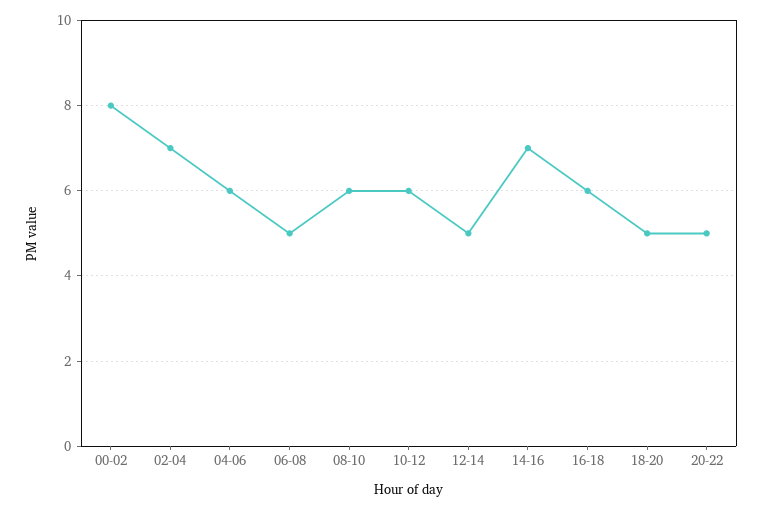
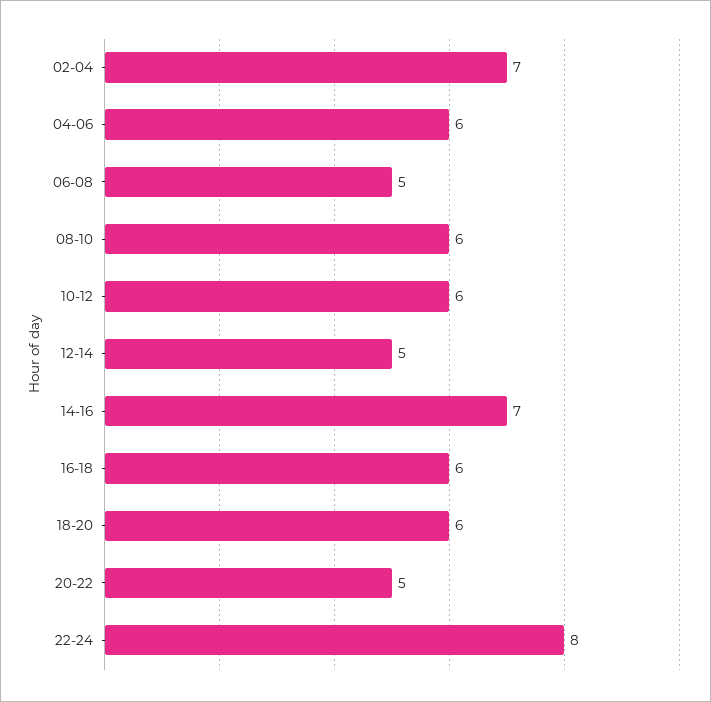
00-02: 8 -> none
18-20: 5 -> 6
22-24: none -> 8

